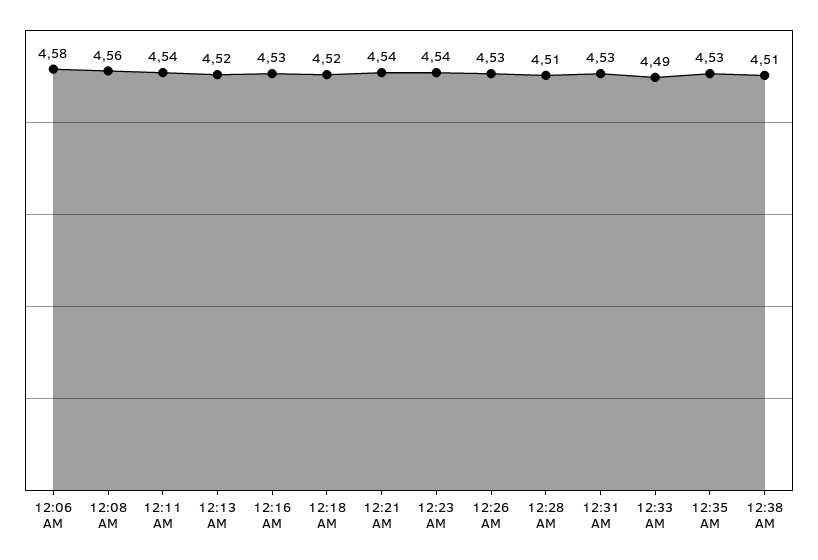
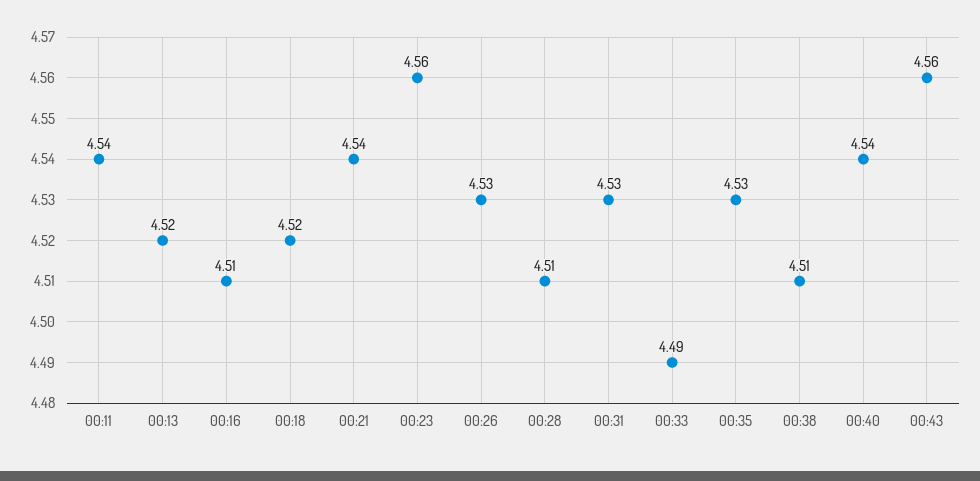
12:06 AM: 4.58 -> none
12:08 AM: 4.56 -> none
12:16 AM: 4.53 -> 4.51
12:23 AM: 4.54 -> 4.56
00:40: none -> 4.54
00:43: none -> 4.56

